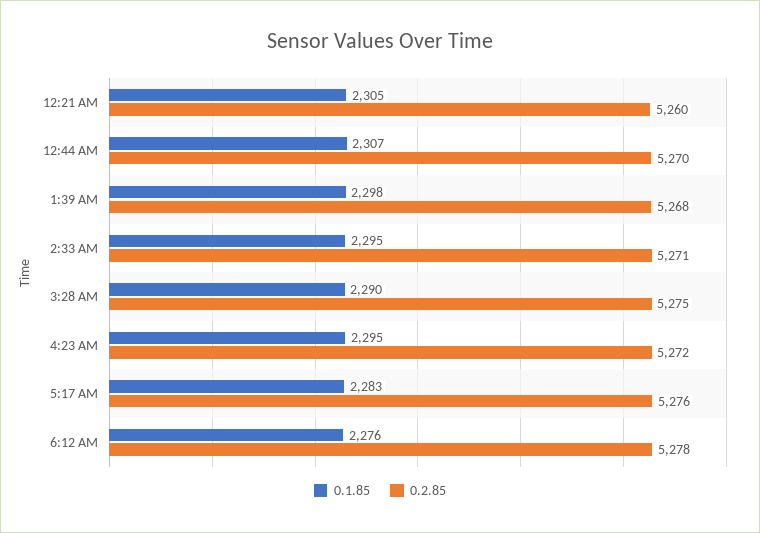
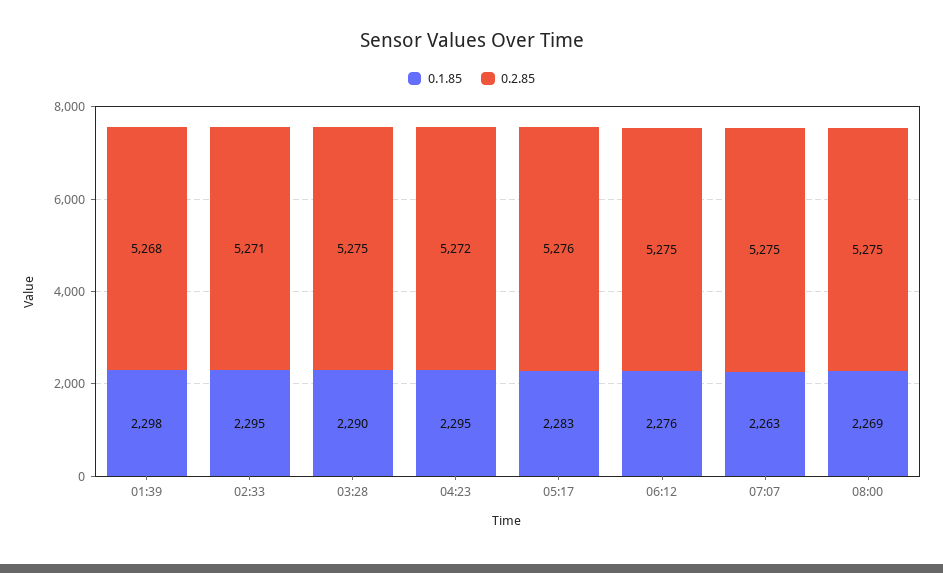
0.1.85, 12:21 AM: 2305 -> none
0.2.85, 12:21 AM: 5260 -> none
0.1.85, 12:44 AM: 2307 -> none
0.2.85, 12:44 AM: 5270 -> none
0.2.85, 6:12 AM: 5278 -> 5275
0.1.85, 07:07: none -> 2263
0.2.85, 07:07: none -> 5275
0.1.85, 08:00: none -> 2269
0.2.85, 08:00: none -> 5275

